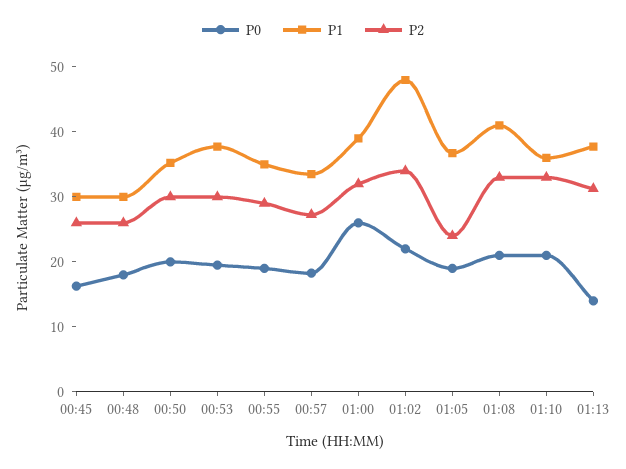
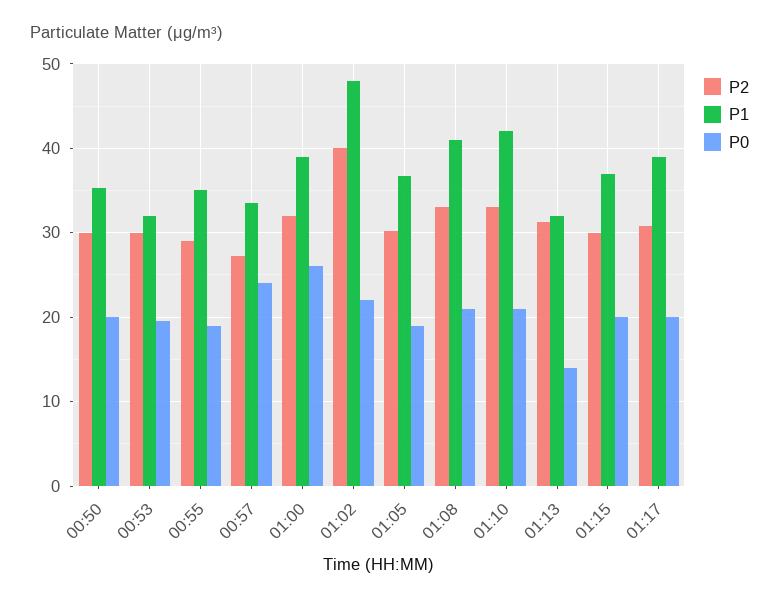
P0, 00:45: 16 -> none
P1, 00:45: 30 -> none
P2, 00:45: 26 -> none
P0, 00:48: 18 -> none
P1, 00:48: 30 -> none
P2, 00:48: 26 -> none
P1, 00:53: 38 -> 32
P0, 00:57: 18 -> 24
P2, 01:02: 34 -> 40
P2, 01:05: 24 -> 30
P1, 01:10: 36 -> 42
P1, 01:13: 38 -> 32
P2, 01:15: none -> 30
P1, 01:15: none -> 37
P0, 01:15: none -> 20
P2, 01:17: none -> 31
P1, 01:17: none -> 39
P0, 01:17: none -> 20

